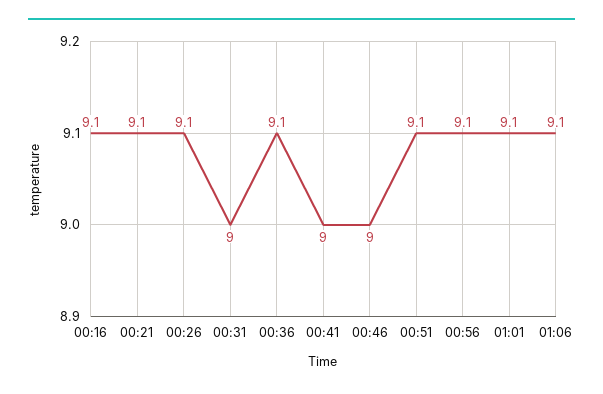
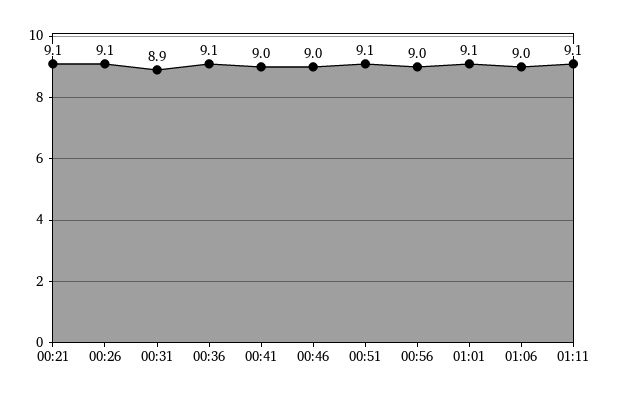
00:16: 9.1 -> none
00:31: 9 -> 8.9
00:56: 9.1 -> 9
01:06: 9.1 -> 9
01:11: none -> 9.1

